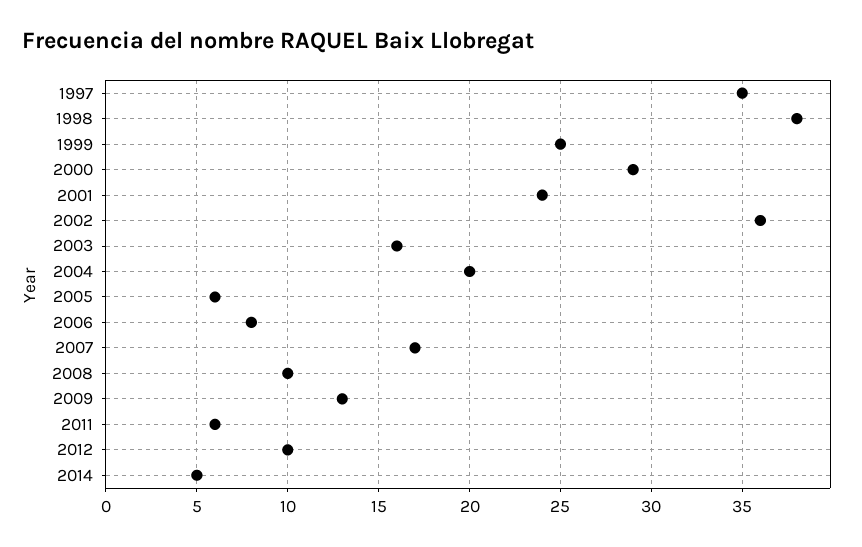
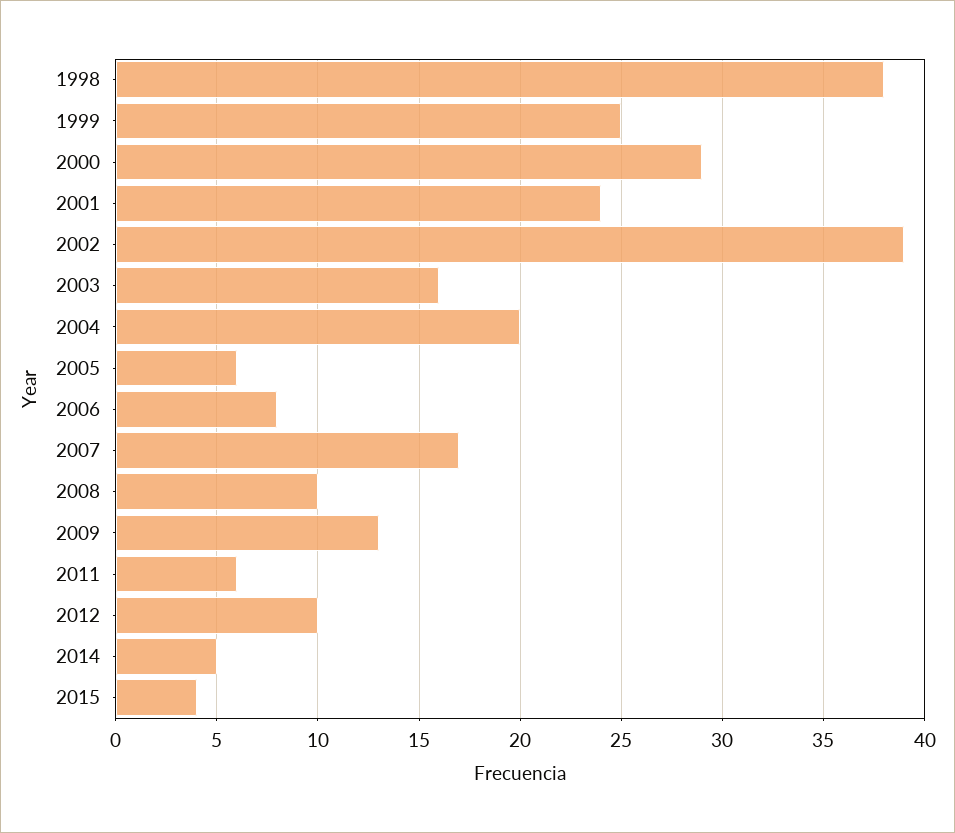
1997: 35 -> none
2002: 36 -> 39
2015: none -> 4

